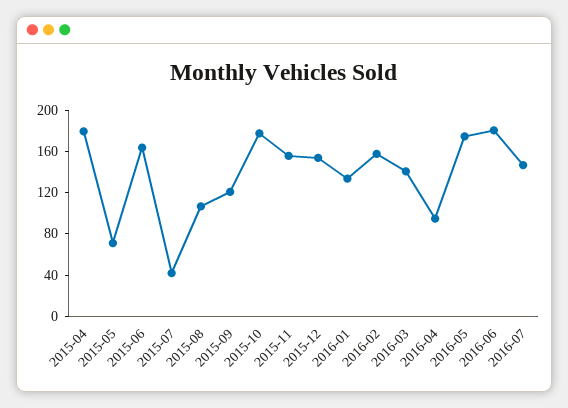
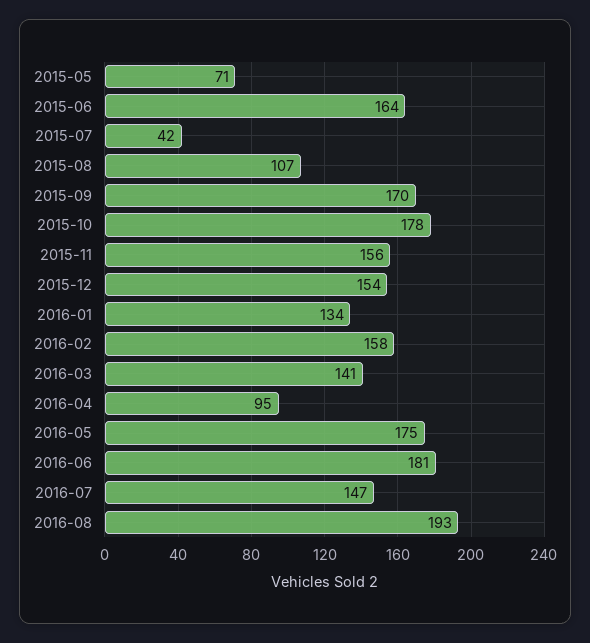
2015-04: 180 -> none
2015-09: 120 -> 170
2016-08: none -> 193

